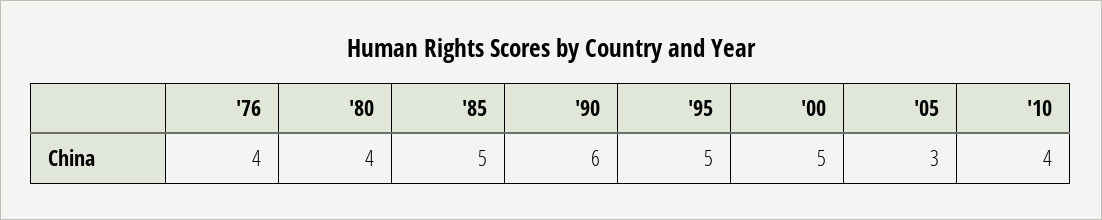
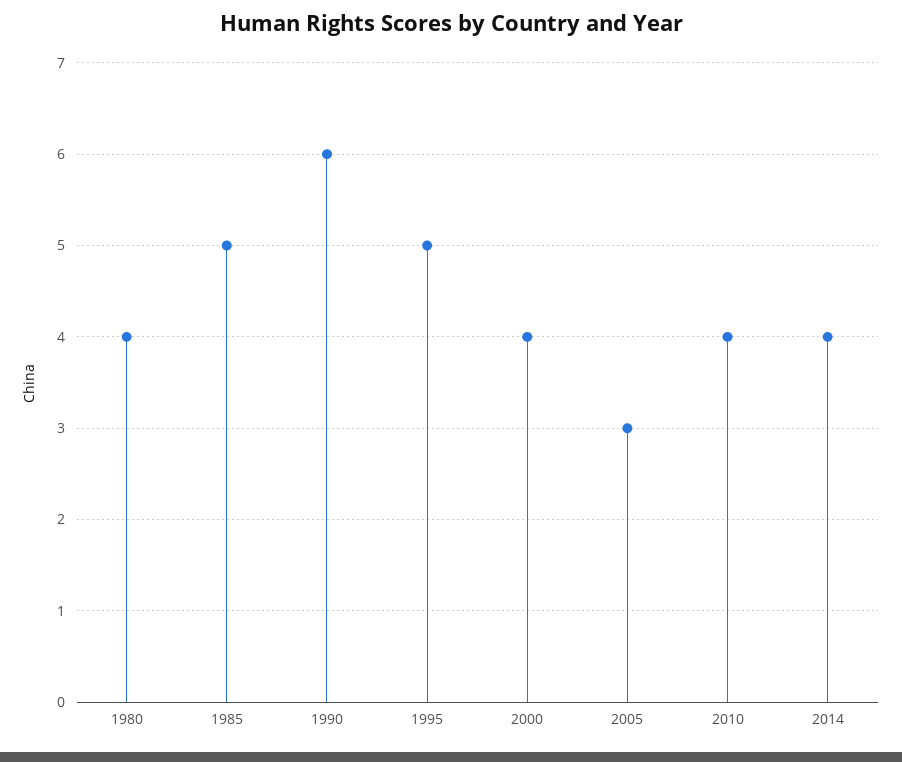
'76: 4 -> none
'00: 5 -> 4
2014: none -> 4

